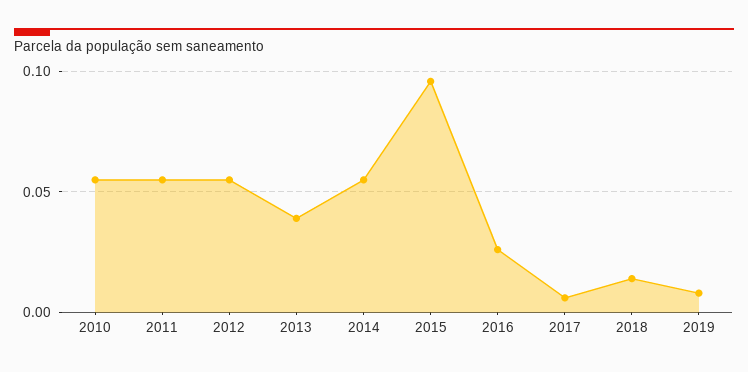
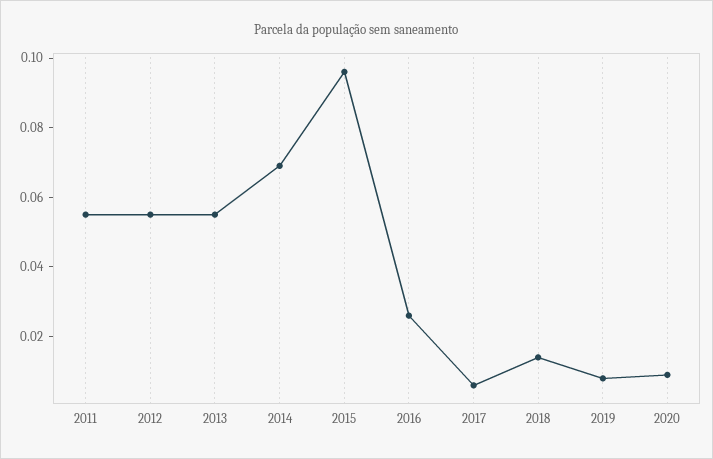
2010: 0.055 -> none
2013: 0.04 -> 0.055
2014: 0.055 -> 0.07
2020: none -> 0.01

